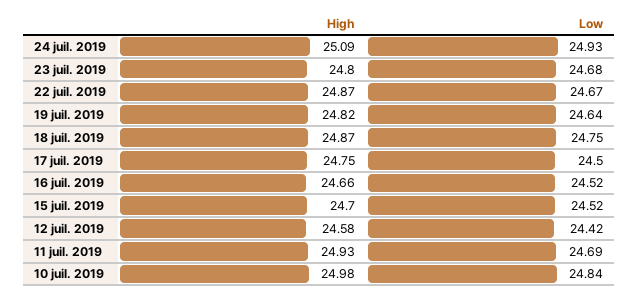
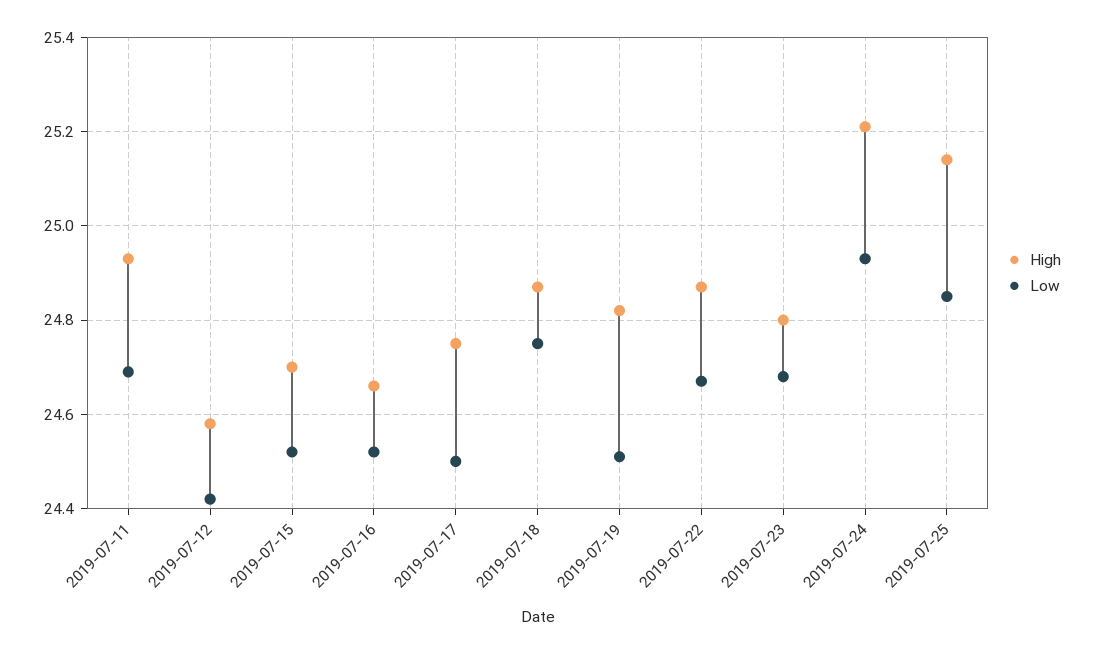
High, 24 juil. 2019: 25.09 -> 25.2
Low, 19 juil. 2019: 24.64 -> 24.5
High, 10 juil. 2019: 24.98 -> none
Low, 10 juil. 2019: 24.84 -> none
High, 2019-07-25: none -> 25.15
Low, 2019-07-25: none -> 24.85

